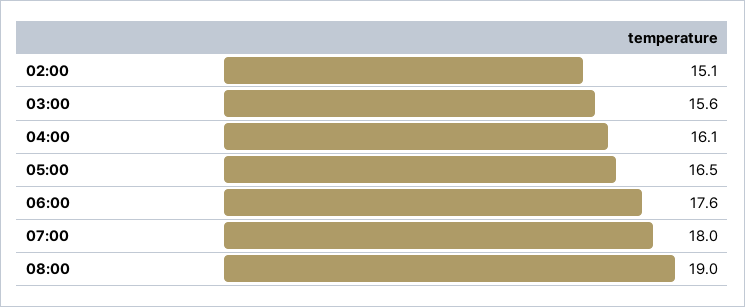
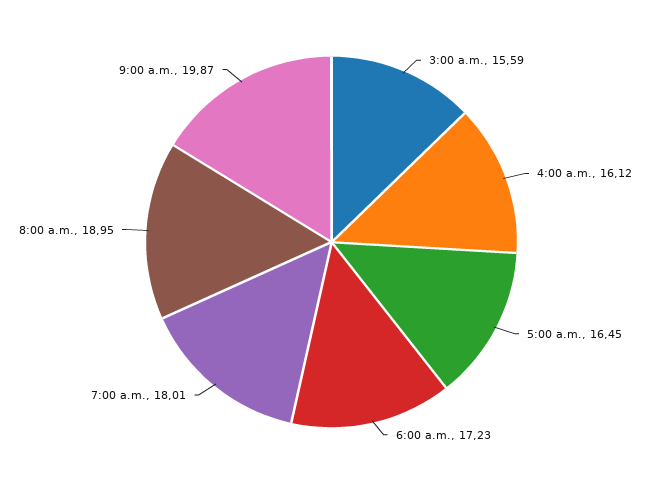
02:00: 15.1 -> none
06:00: 17.6 -> 17.23
9:00 a.m.: none -> 19.87

